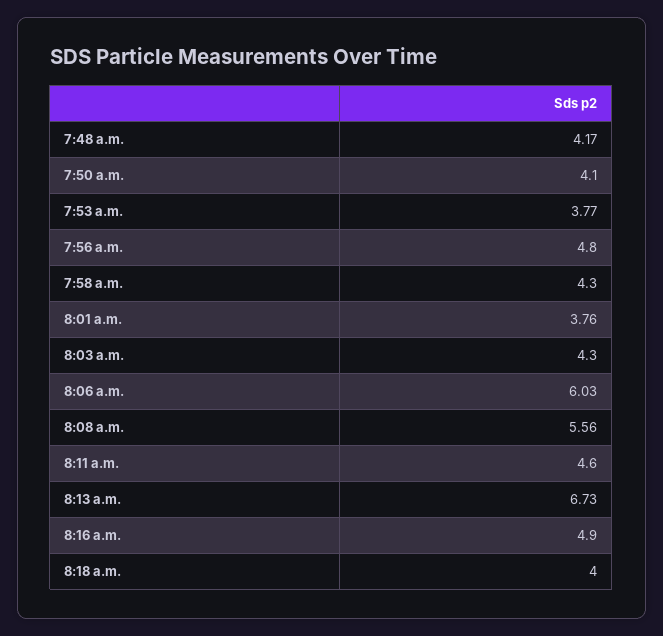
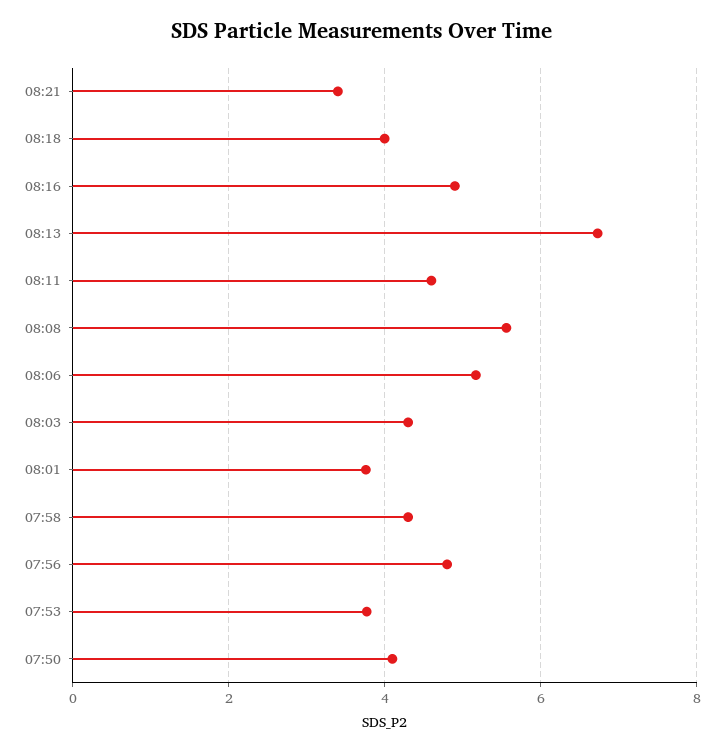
7:48 a.m.: 4.17 -> none
8:06 a.m.: 6.03 -> 5.2
08:21: none -> 3.4

